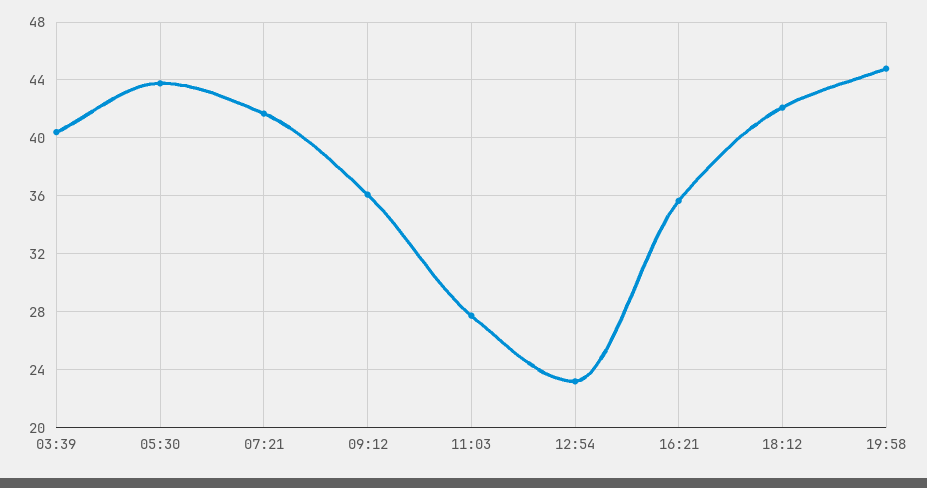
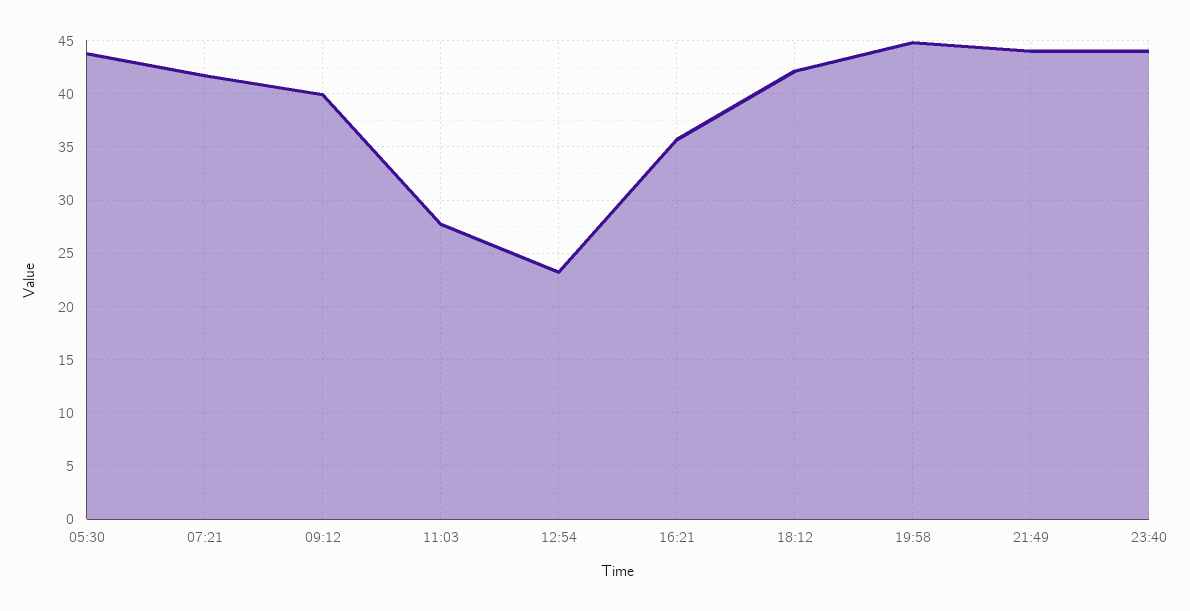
03:39: 40.5 -> none
09:12: 36 -> 40
21:49: none -> 44
23:40: none -> 44

